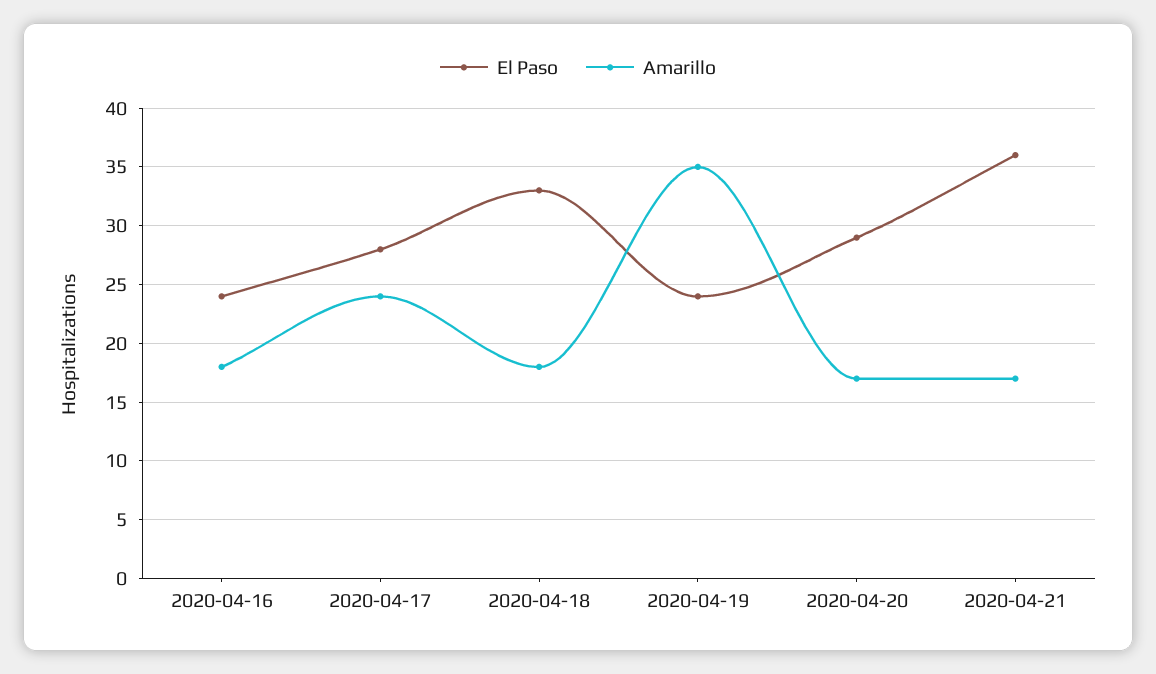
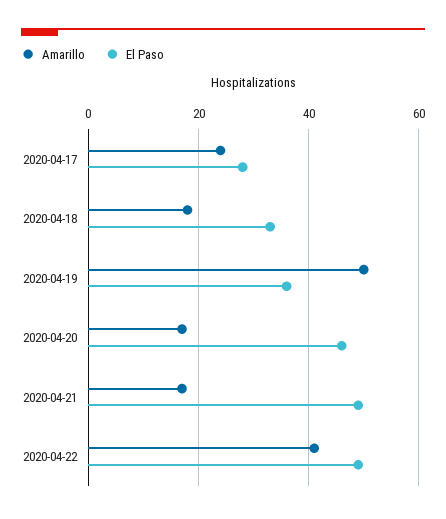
El Paso, 2020-04-16: 24 -> none
Amarillo, 2020-04-16: 18 -> none
El Paso, 2020-04-19: 24 -> 35
Amarillo, 2020-04-19: 35 -> 50
El Paso, 2020-04-20: 29 -> 45
El Paso, 2020-04-21: 36 -> 50
Amarillo, 2020-04-22: none -> 40
El Paso, 2020-04-22: none -> 50

